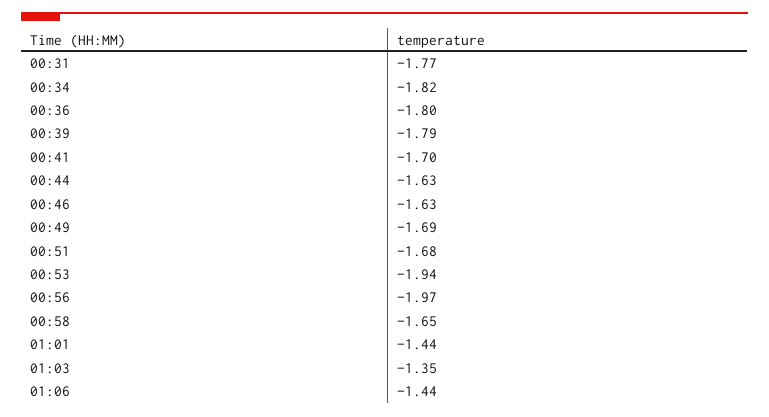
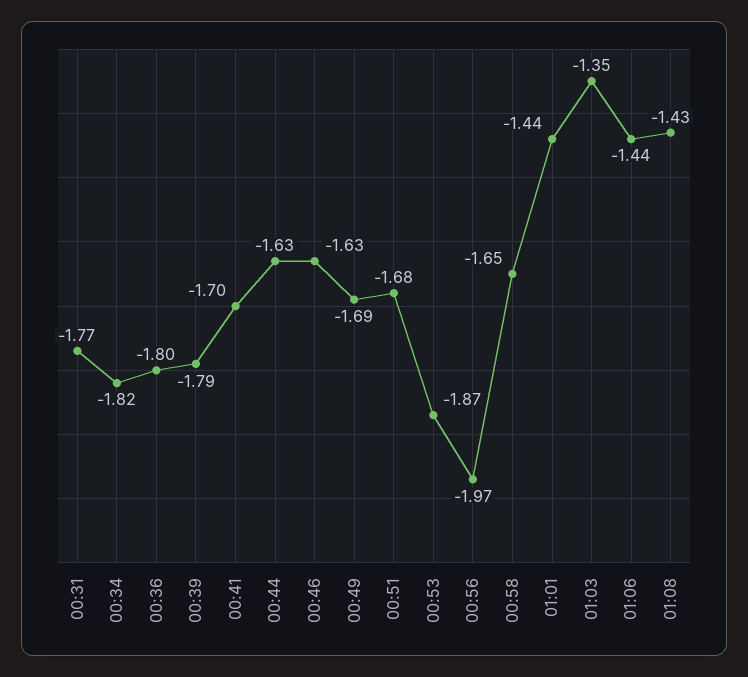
00:53: -1.94 -> -1.87
01:08: none -> -1.43

